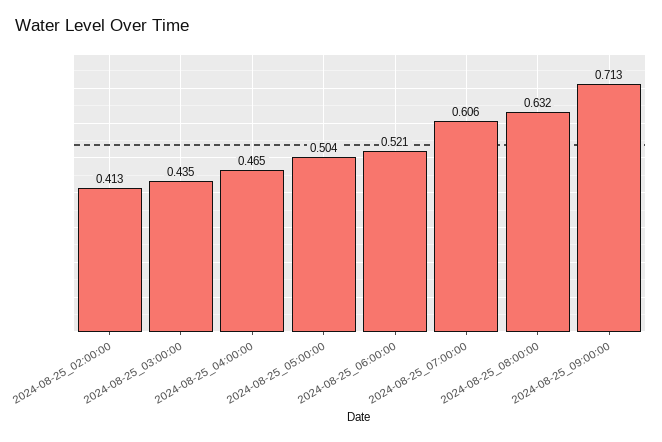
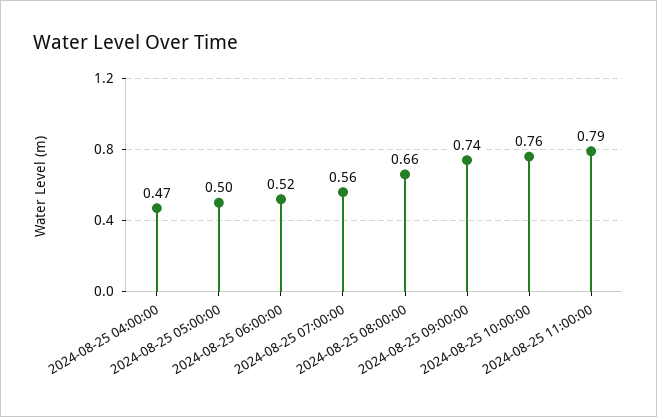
2024-08-25_02:00:00: 0.413 -> none
2024-08-25_03:00:00: 0.435 -> none
2024-08-25_07:00:00: 0.606 -> 0.56
2024-08-25_08:00:00: 0.632 -> 0.66
2024-08-25_09:00:00: 0.713 -> 0.74
2024-08-25 10:00:00: none -> 0.76
2024-08-25 11:00:00: none -> 0.79

